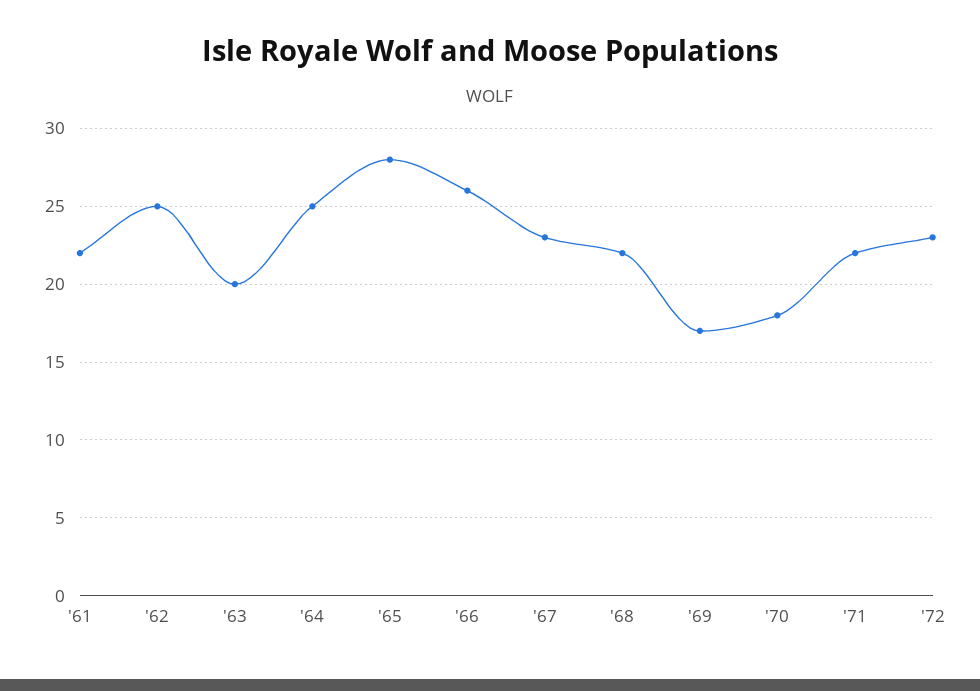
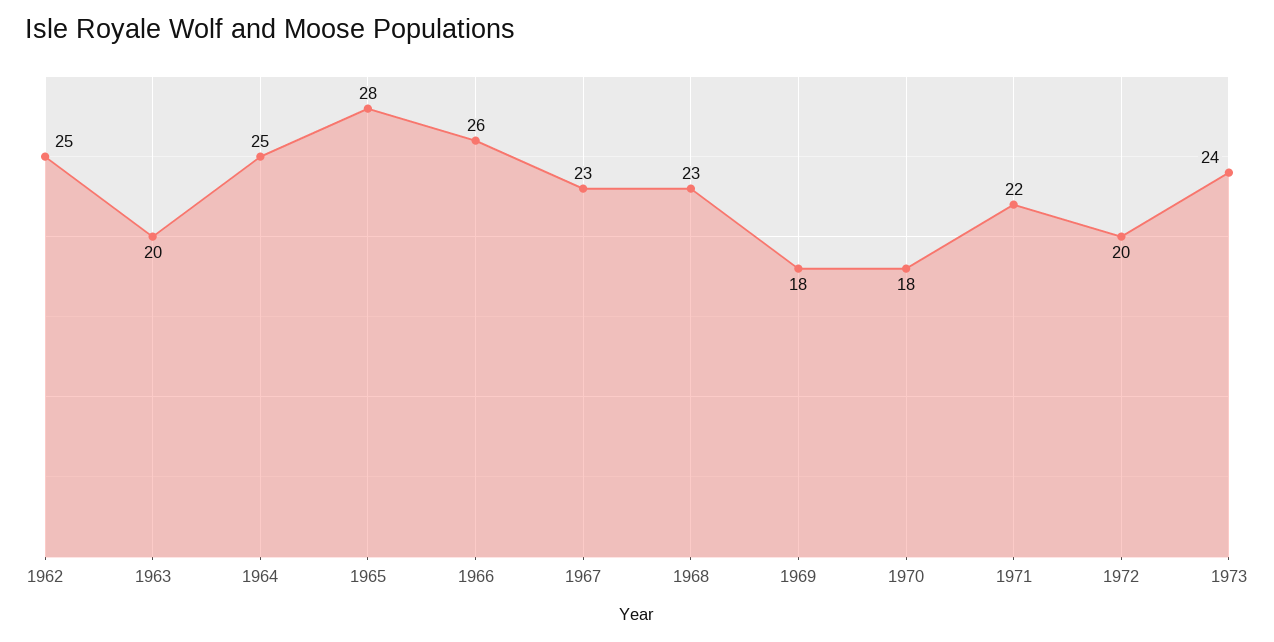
'61: 22 -> none
'68: 22 -> 23
'69: 17 -> 18
'72: 23 -> 20
1973: none -> 24

